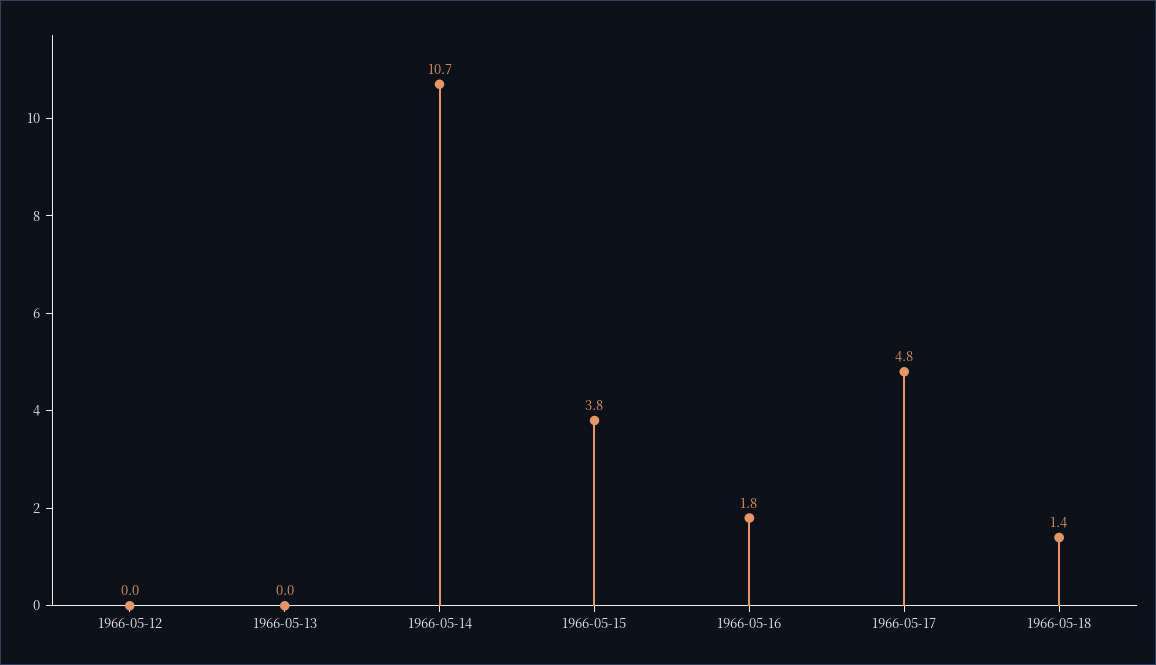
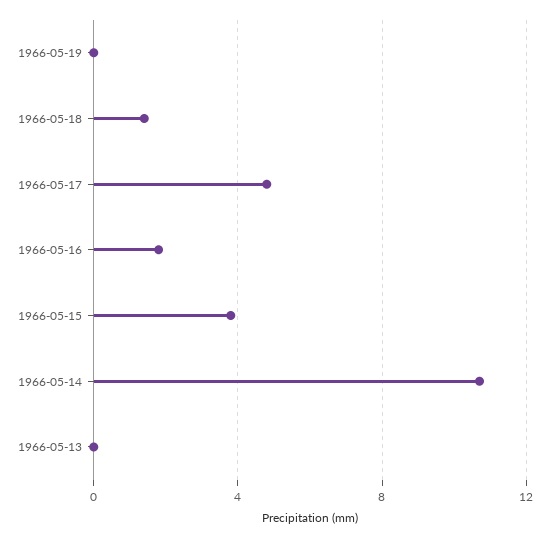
1966-05-12: 0 -> none
1966-05-19: none -> 0

